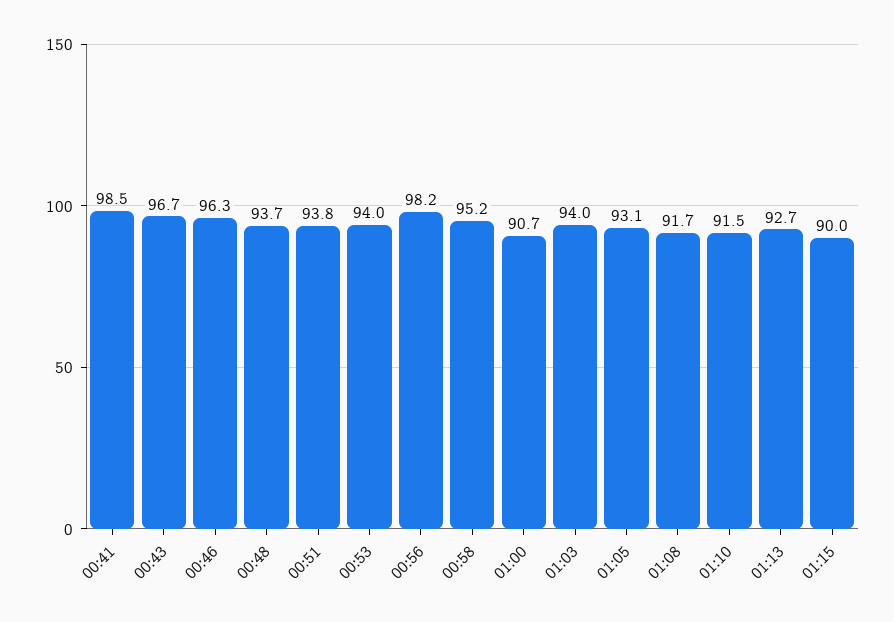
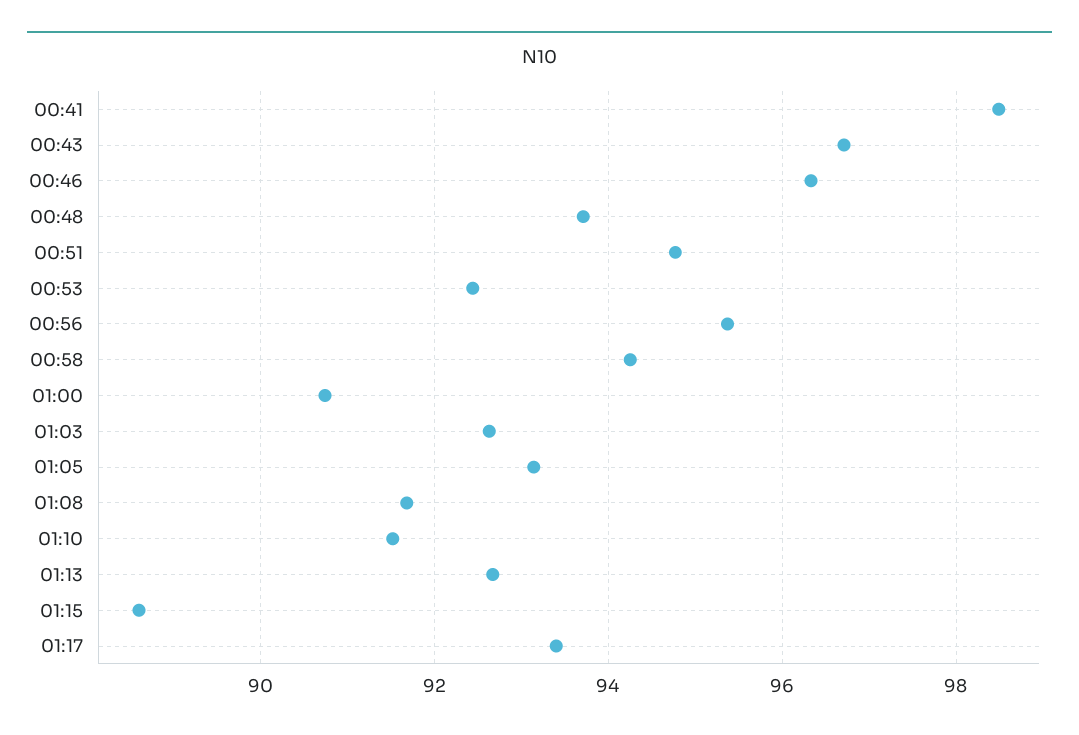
00:51: 93.8 -> 94.8
00:53: 94 -> 92.4
00:56: 98.2 -> 95.4
00:58: 95.2 -> 94.2
01:03: 94 -> 92.6
01:15: 90 -> 88.6
01:17: none -> 93.4

